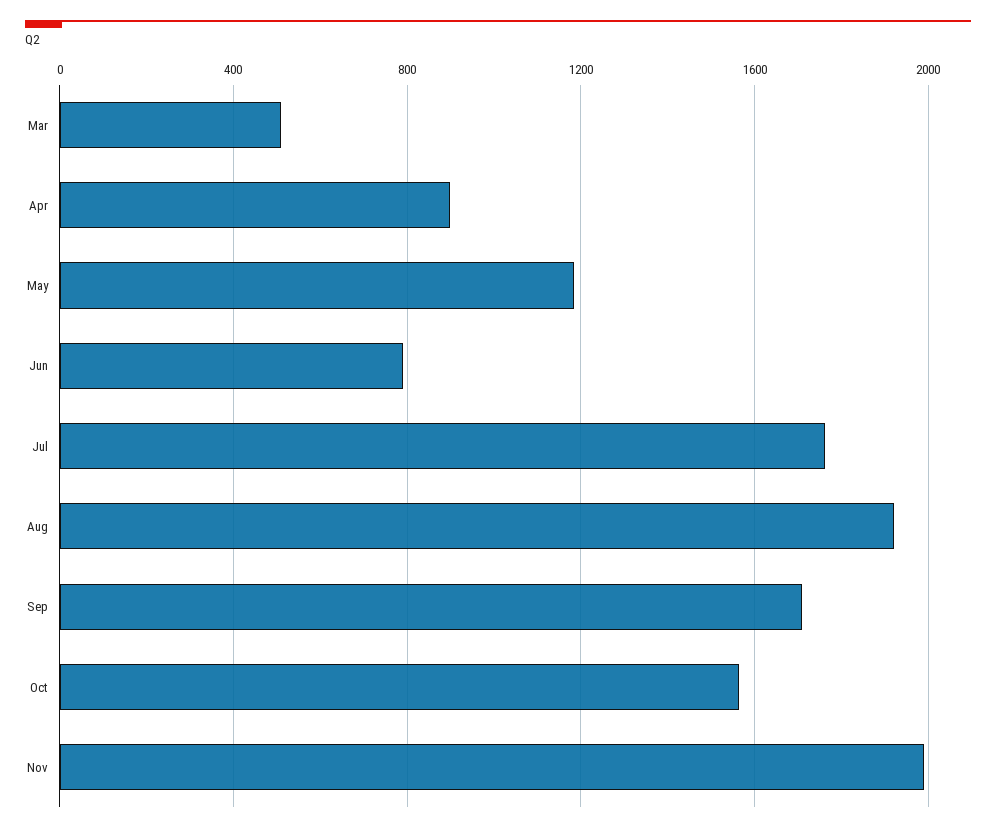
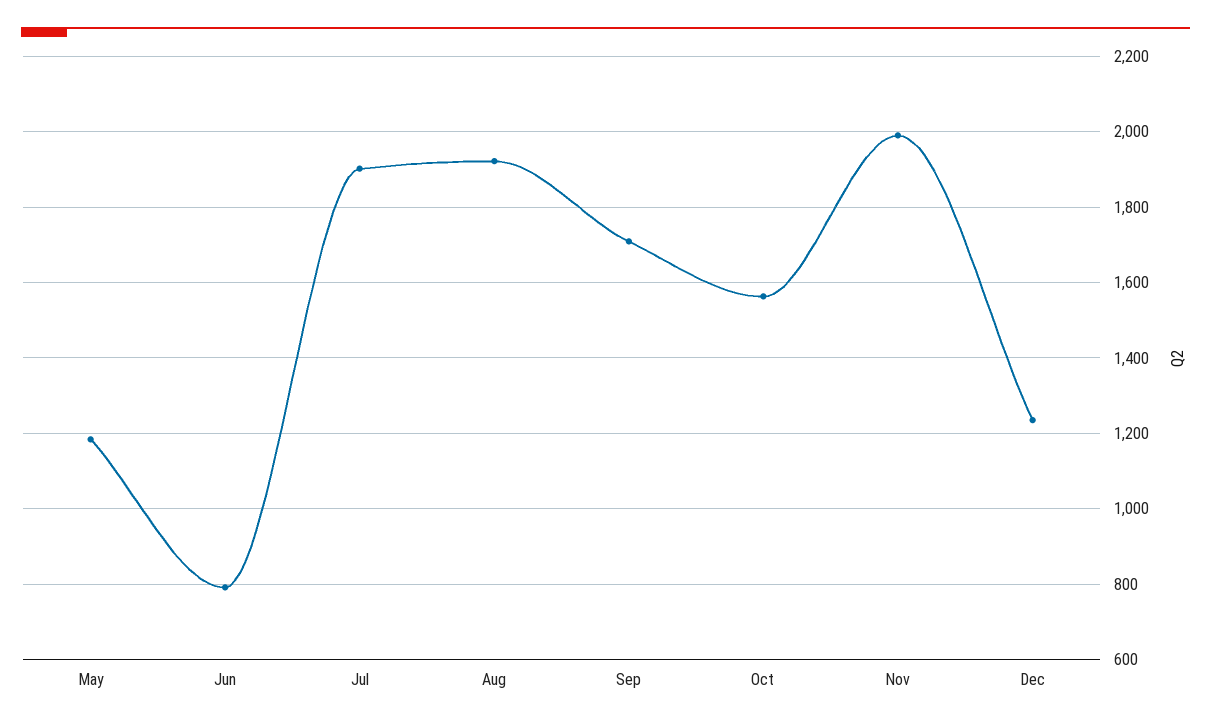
Mar: 500 -> none
Apr: 900 -> none
Jul: 1750 -> 1900
Dec: none -> 1240

